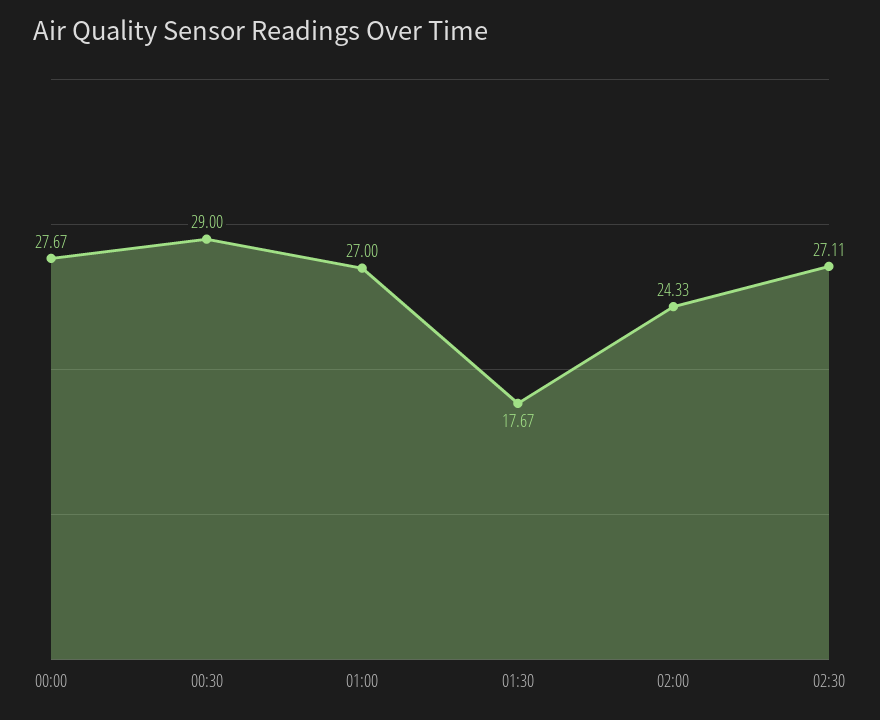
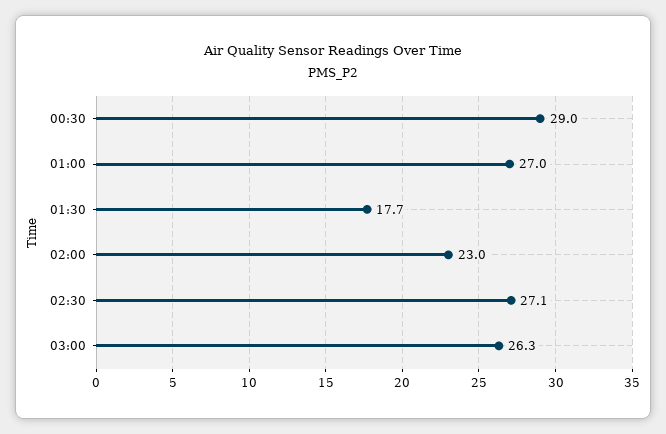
00:00: 27.67 -> none
02:00: 24.33 -> 23
03:00: none -> 26.3

